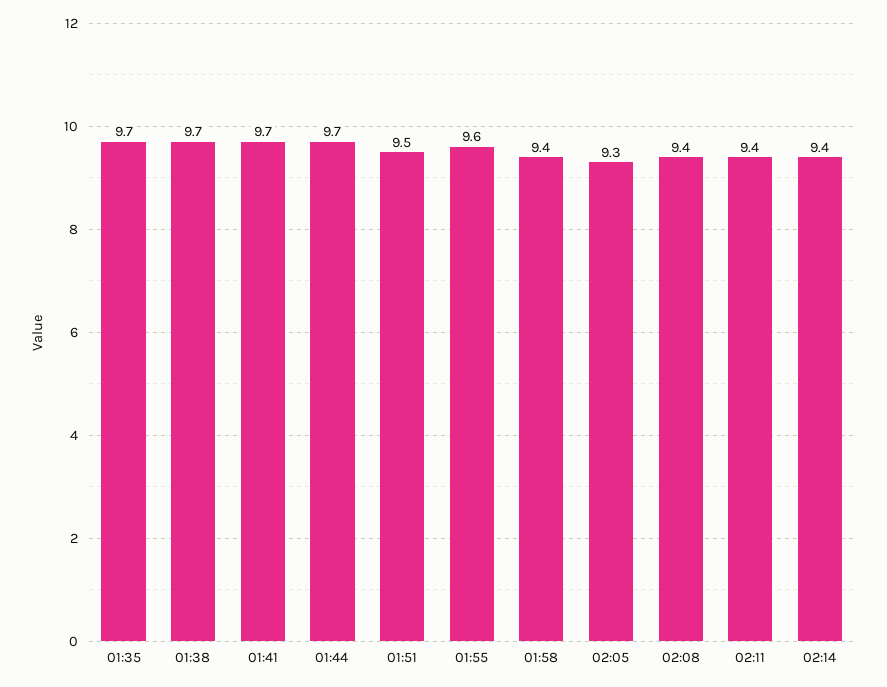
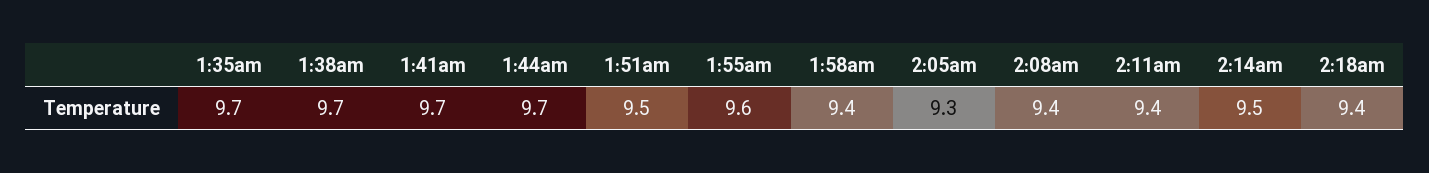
02:14: 9.4 -> 9.5
2:18am: none -> 9.4

